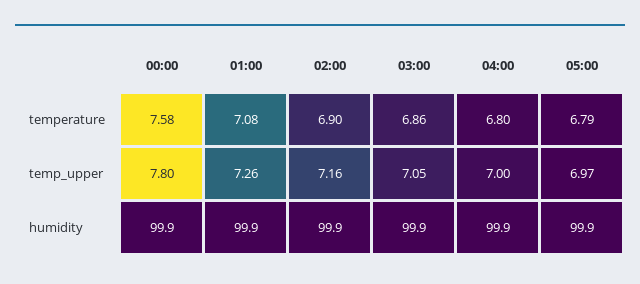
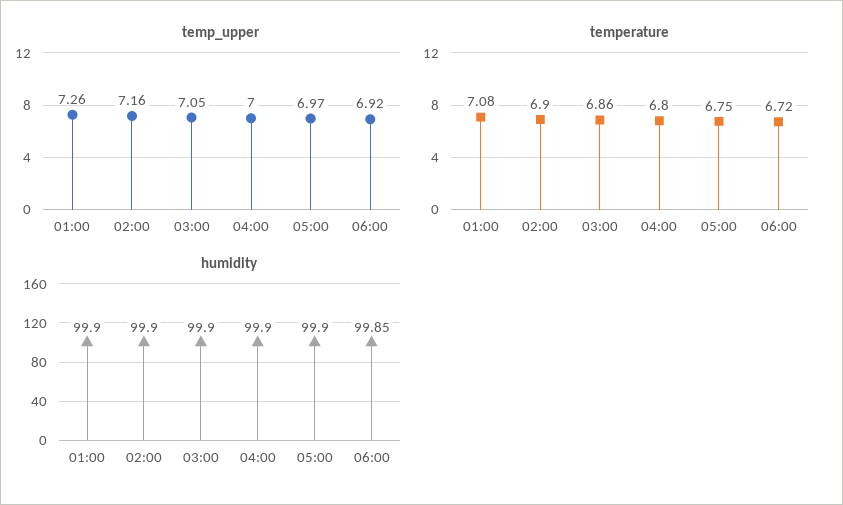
temperature, 00:00: 7.58 -> none
temperature, 05:00: 6.79 -> 6.75
temp_upper, 00:00: 7.8 -> none
humidity, 00:00: 99.9 -> none
temp_upper, 06:00: none -> 6.92
temperature, 06:00: none -> 6.72
humidity, 06:00: none -> 99.85

